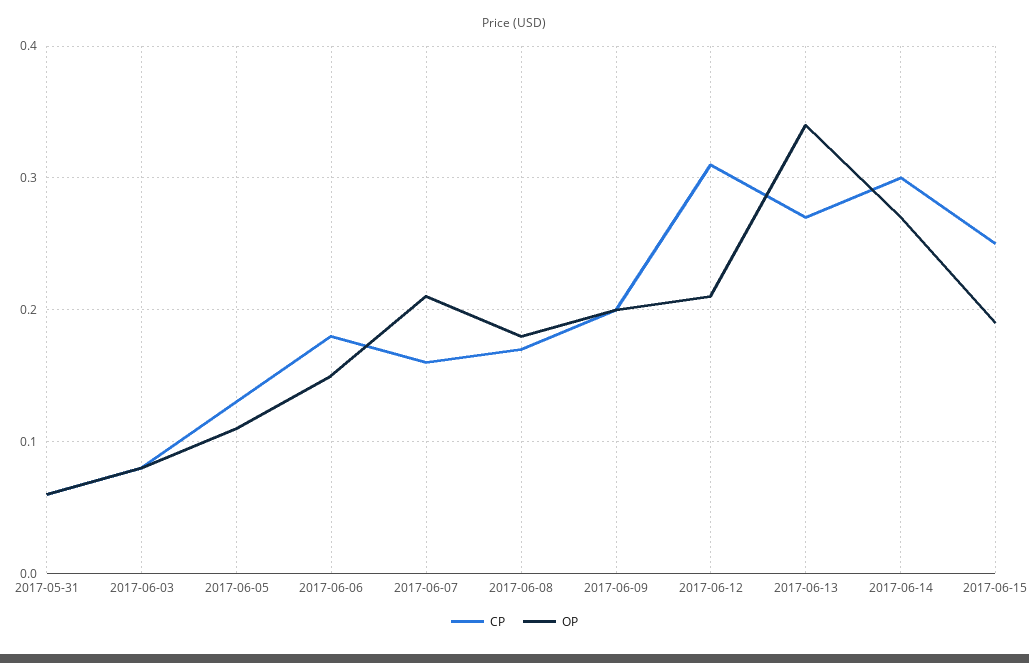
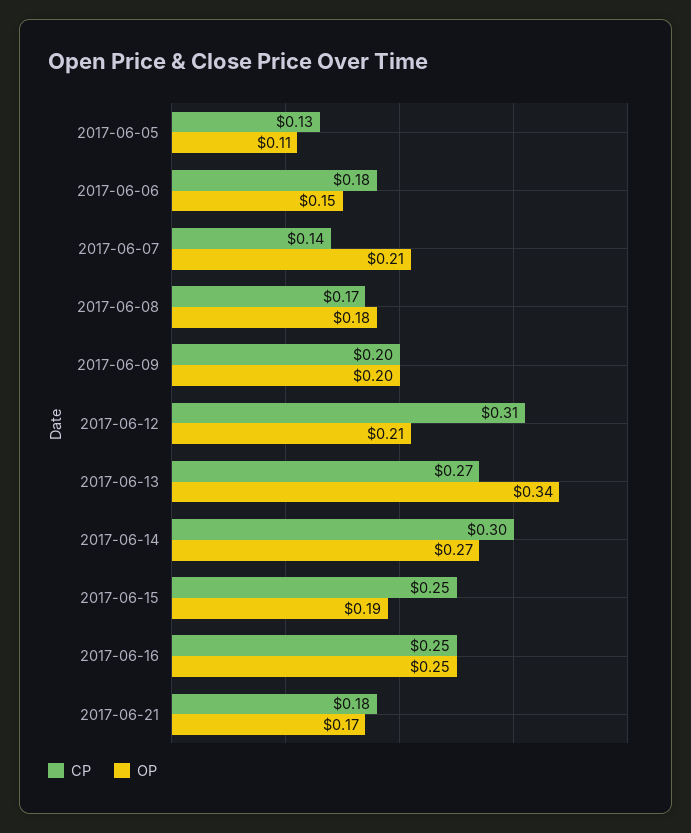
CP, 2017-05-31: 0.06 -> none
OP, 2017-05-31: 0.06 -> none
CP, 2017-06-03: 0.08 -> none
OP, 2017-06-03: 0.08 -> none
CP, 2017-06-07: 0.16 -> 0.14
CP, 2017-06-16: none -> 0.25
OP, 2017-06-16: none -> 0.25
CP, 2017-06-21: none -> 0.18
OP, 2017-06-21: none -> 0.17

